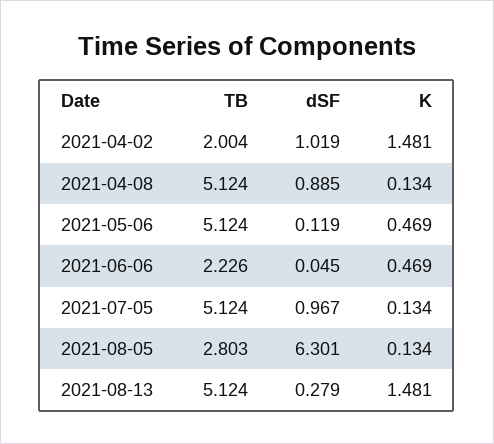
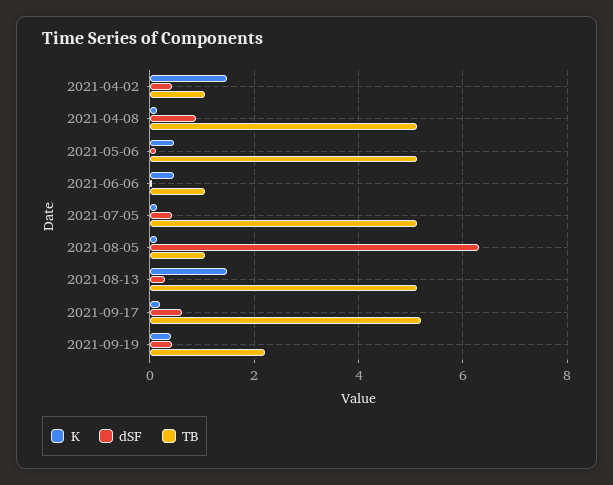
TB, 2021-04-02: 2.004 -> 1
dSF, 2021-04-02: 1.019 -> 0.4
TB, 2021-06-06: 2.226 -> 1
dSF, 2021-07-05: 0.967 -> 0.4
TB, 2021-08-05: 2.803 -> 1
K, 2021-09-17: none -> 0.2
dSF, 2021-09-17: none -> 0.6
TB, 2021-09-17: none -> 5.2
K, 2021-09-19: none -> 0.4
dSF, 2021-09-19: none -> 0.4
TB, 2021-09-19: none -> 2.2

